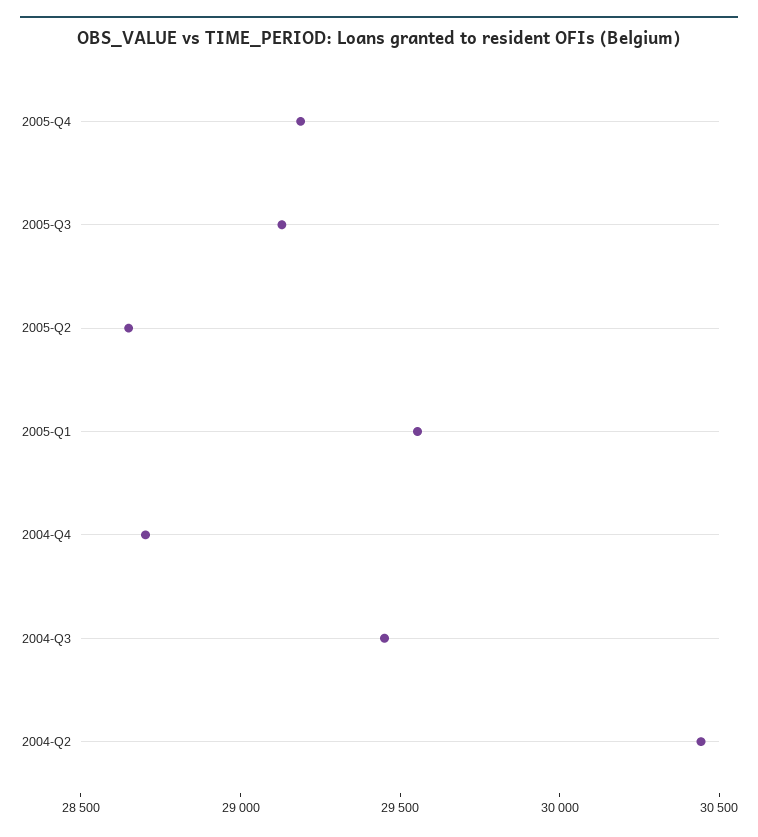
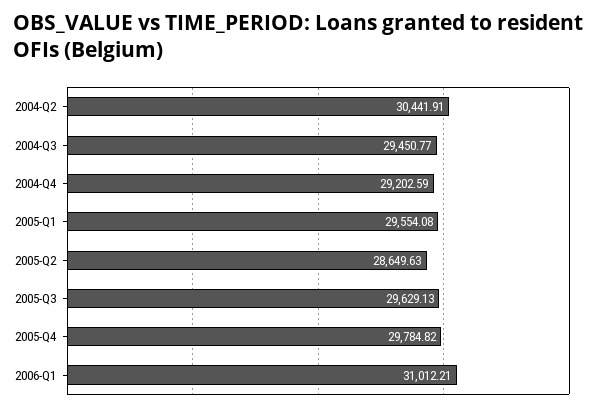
2005-Q4: 29200 -> 29784.82
2005-Q3: 29100 -> 29629.13
2004-Q4: 28700 -> 29202.59
2006-Q1: none -> 31012.21

